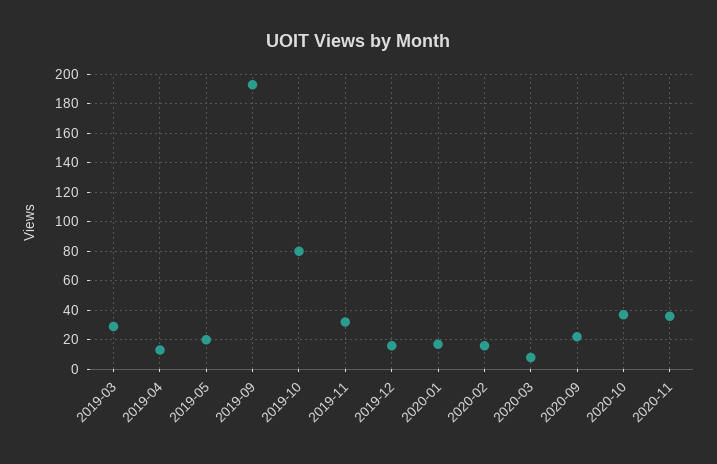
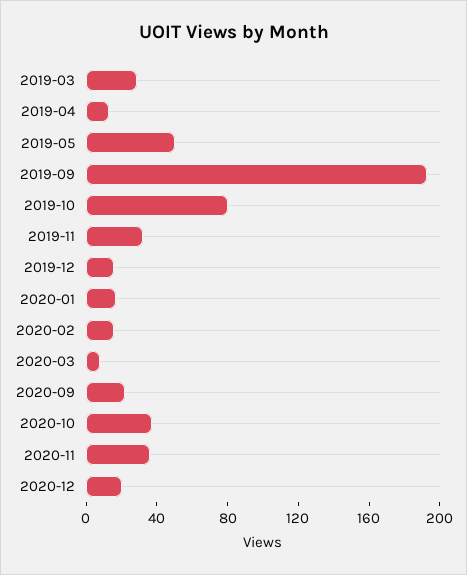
2019-05: 20 -> 50
2020-12: none -> 20

